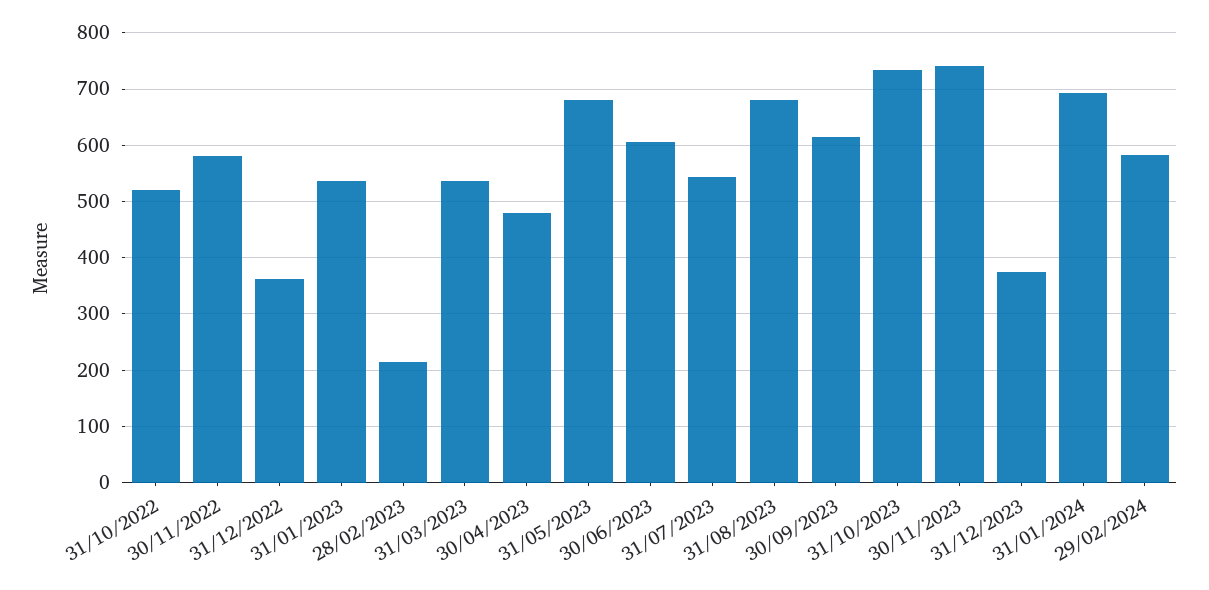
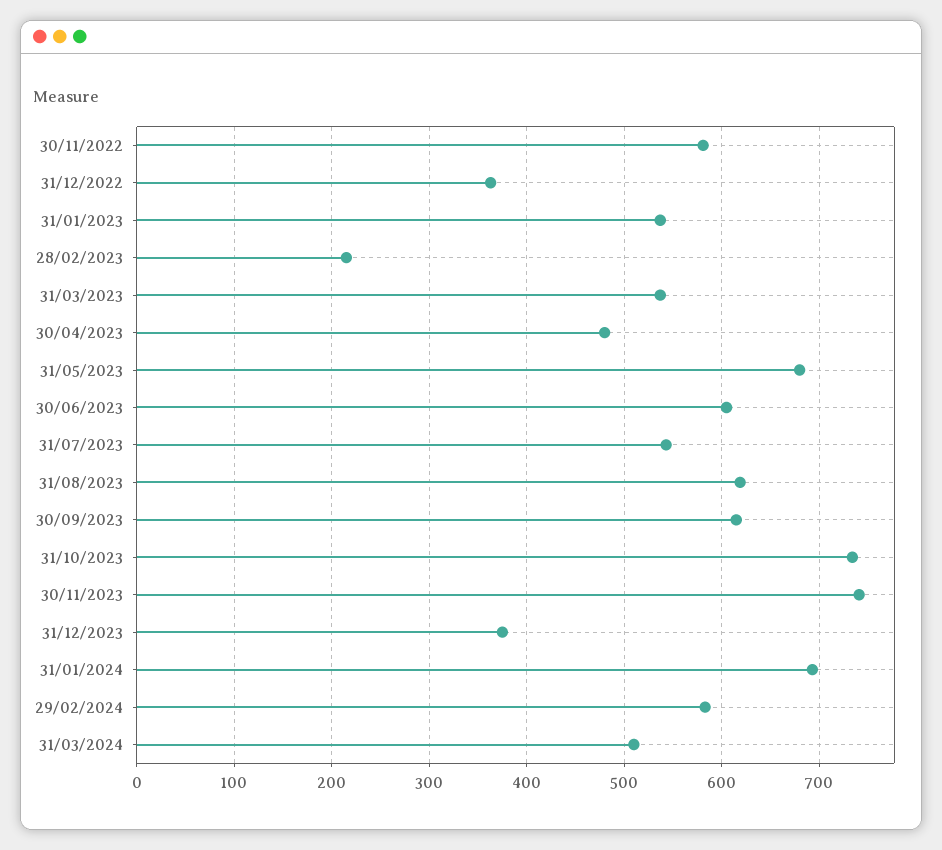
31/10/2022: 520 -> none
31/08/2023: 680 -> 620
31/03/2024: none -> 510

